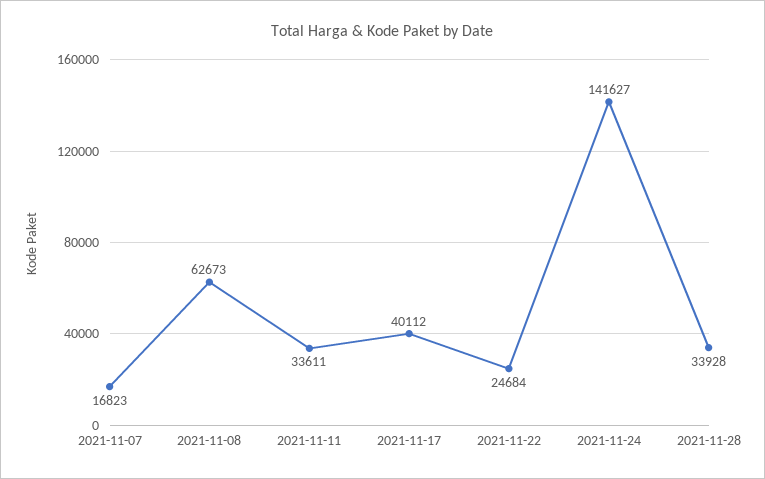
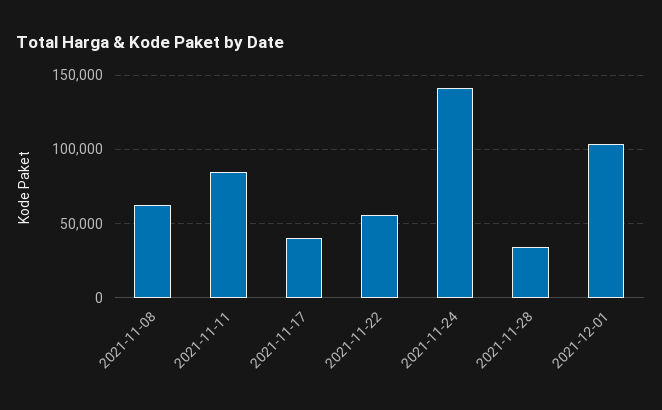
2021-11-07: 16823 -> none
2021-11-11: 33611 -> 85000
2021-11-22: 24684 -> 55000
2021-12-01: none -> 105000

